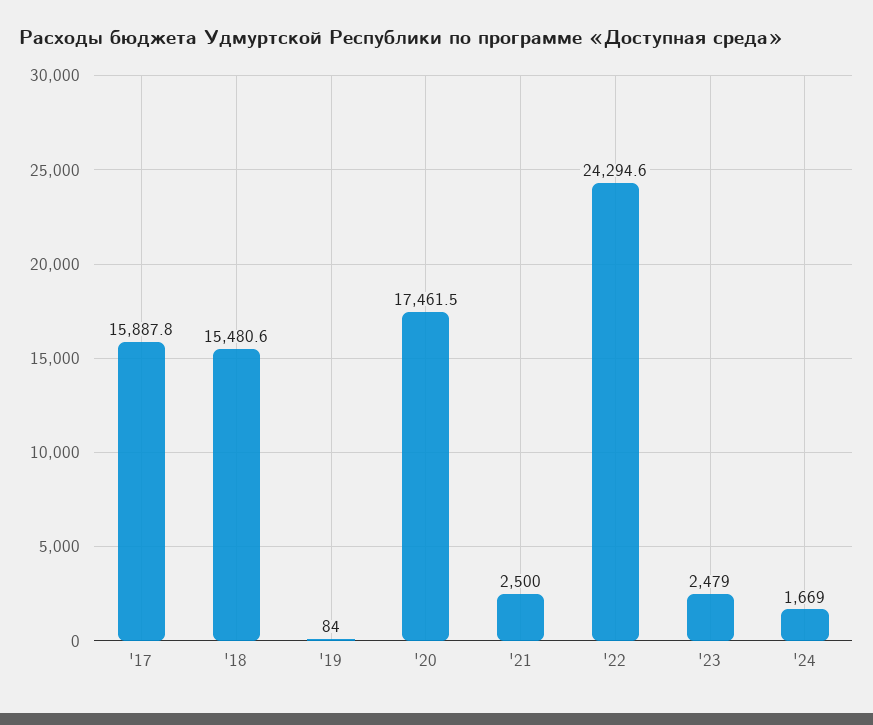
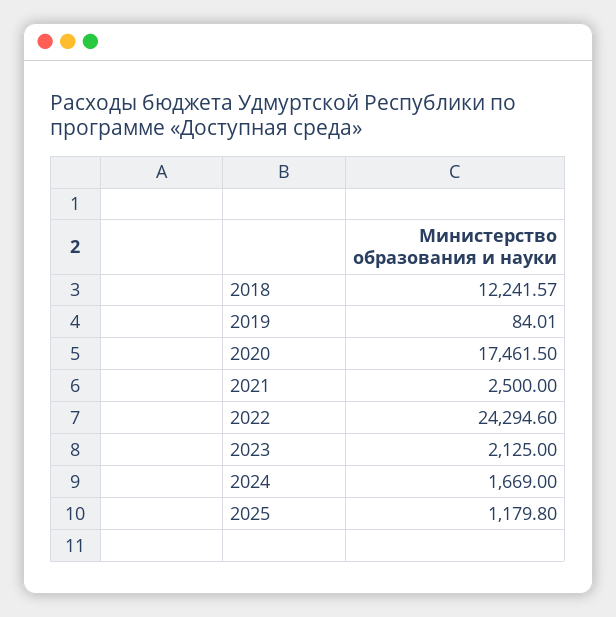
'17: 15887.8 -> none
'18: 15480.6 -> 12241.57
'23: 2479 -> 2125
2025: none -> 1179.8

